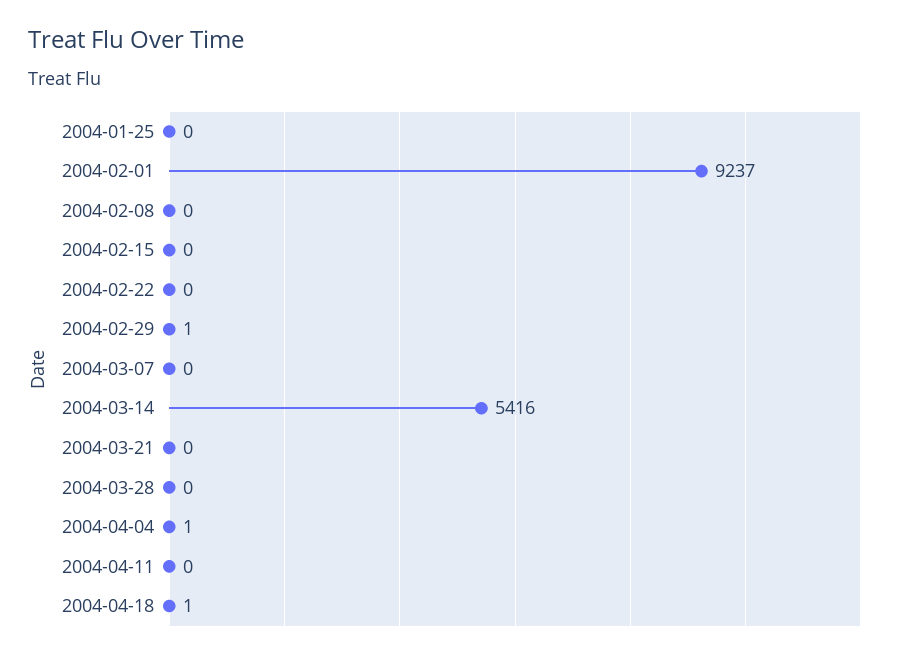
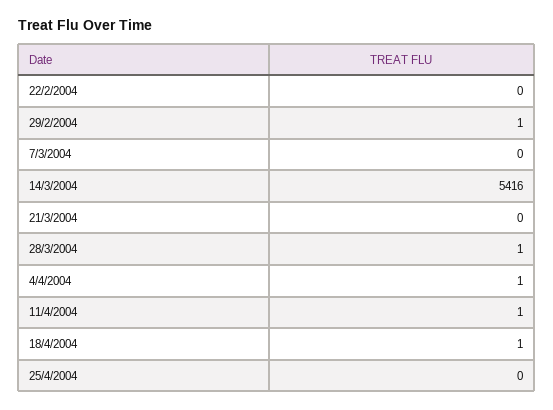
2004-01-25: 0 -> none
2004-02-01: 9237 -> none
2004-02-08: 0 -> none
2004-02-15: 0 -> none
2004-03-28: 0 -> 1
2004-04-11: 0 -> 1
25/4/2004: none -> 0

